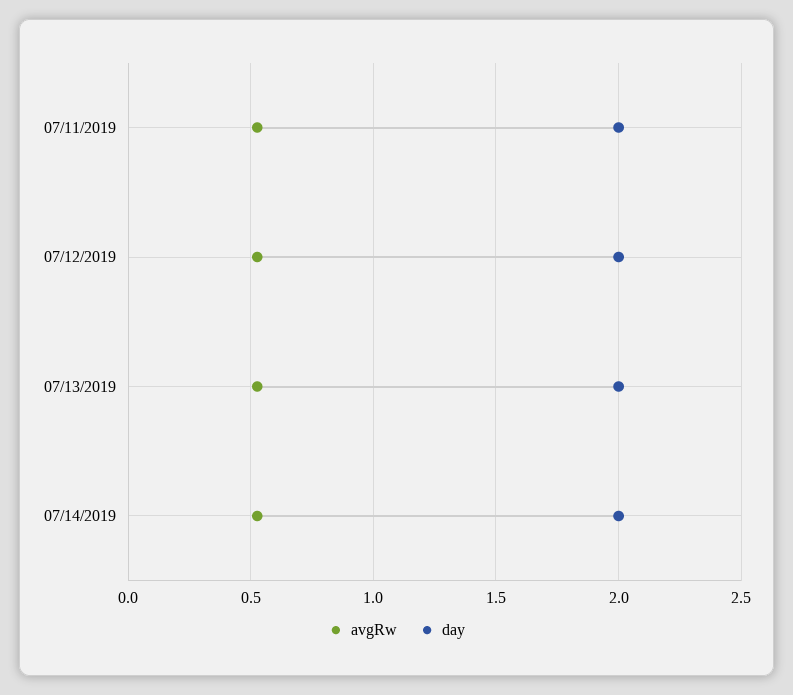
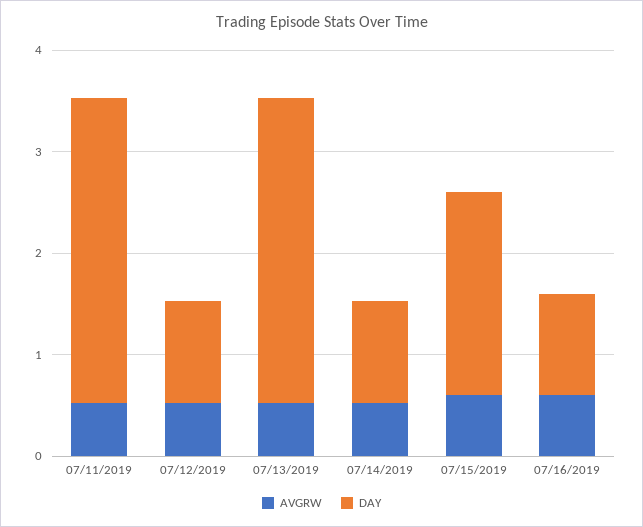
day, 07/11/2019: 2 -> 3
day, 07/12/2019: 2 -> 1
day, 07/13/2019: 2 -> 3
day, 07/14/2019: 2 -> 1
avgRw, 07/15/2019: none -> 0.6
day, 07/15/2019: none -> 2
avgRw, 07/16/2019: none -> 0.6
day, 07/16/2019: none -> 1

